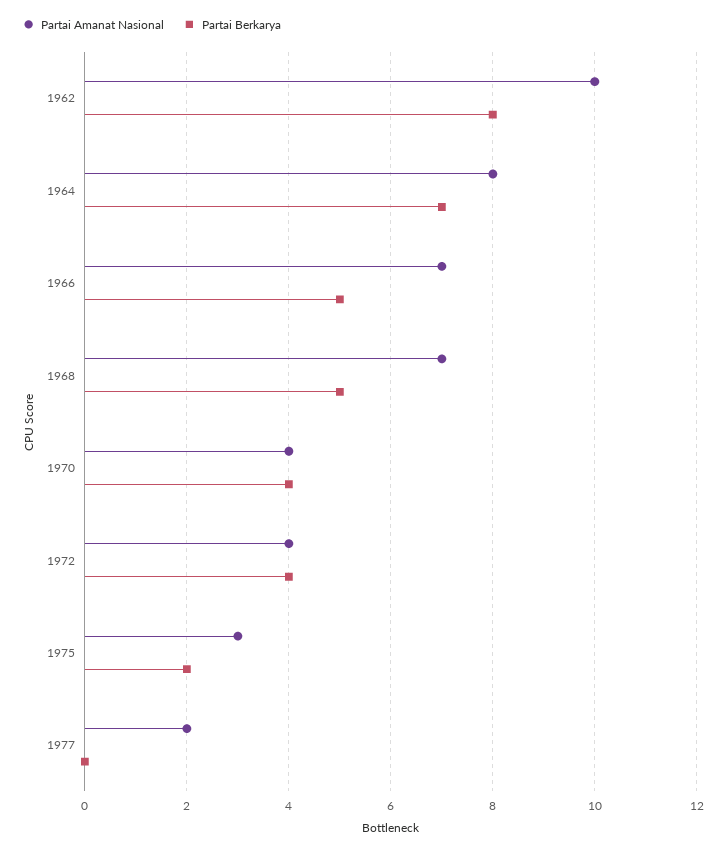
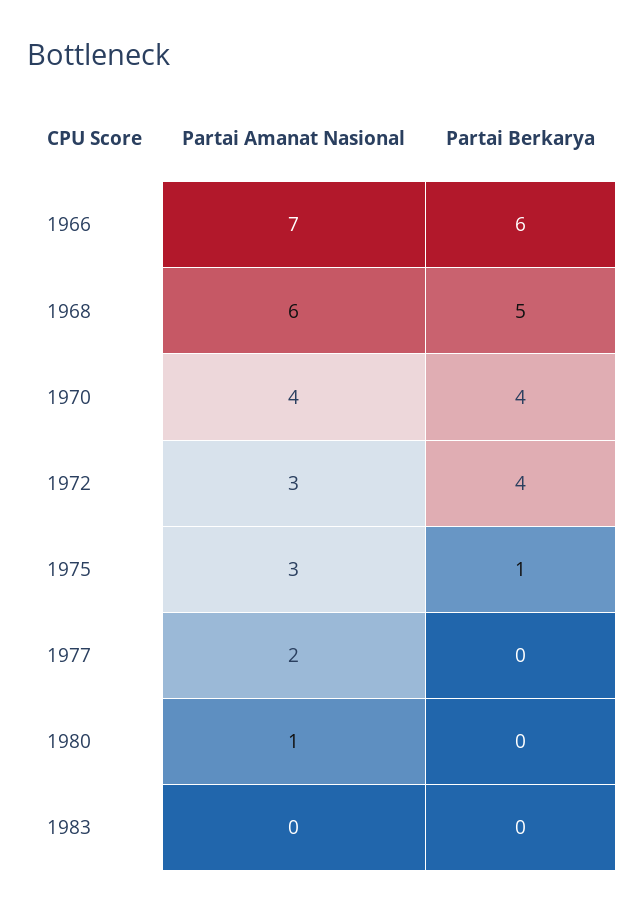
Partai Amanat Nasional, 1962: 10 -> none
Partai Berkarya, 1962: 8 -> none
Partai Amanat Nasional, 1964: 8 -> none
Partai Berkarya, 1964: 7 -> none
Partai Berkarya, 1966: 5 -> 6
Partai Amanat Nasional, 1968: 7 -> 6
Partai Amanat Nasional, 1972: 4 -> 3
Partai Berkarya, 1975: 2 -> 1
Partai Amanat Nasional, 1980: none -> 1
Partai Berkarya, 1980: none -> 0
Partai Amanat Nasional, 1983: none -> 0
Partai Berkarya, 1983: none -> 0

